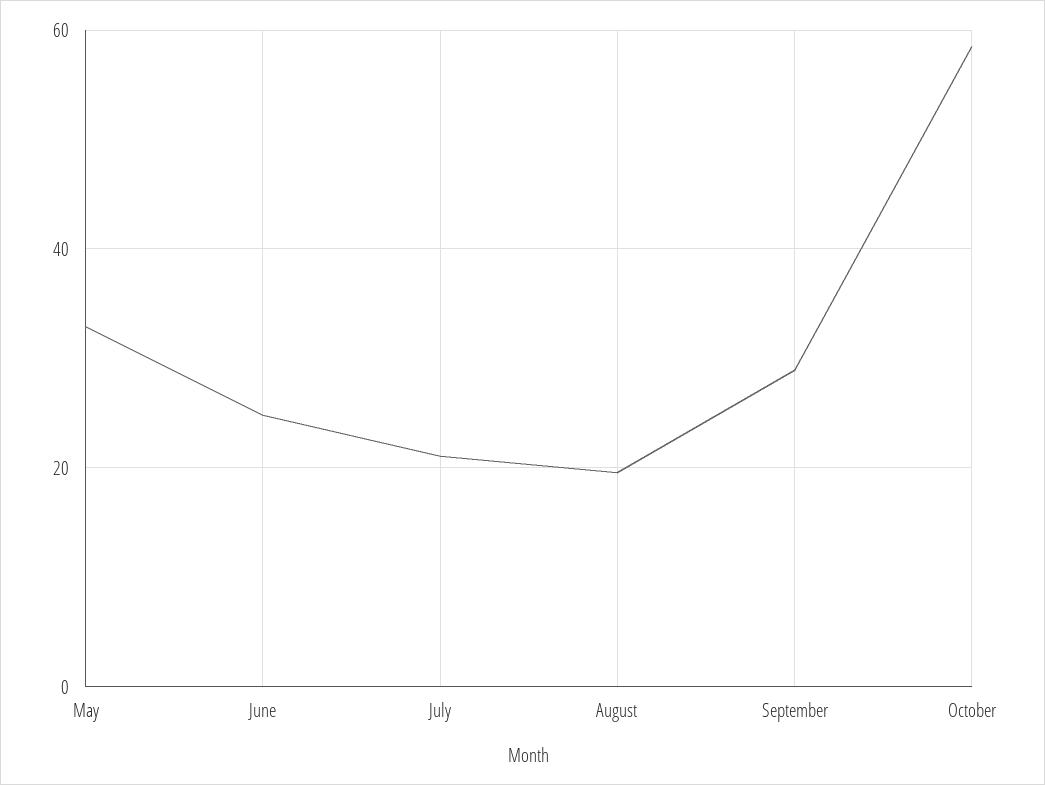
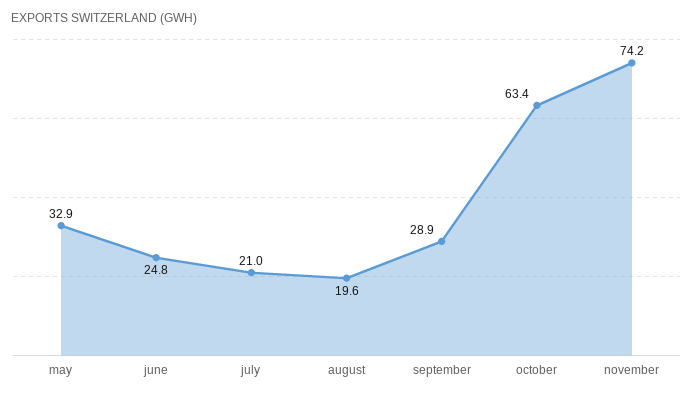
October: 58 -> 63.4
november: none -> 74.2

